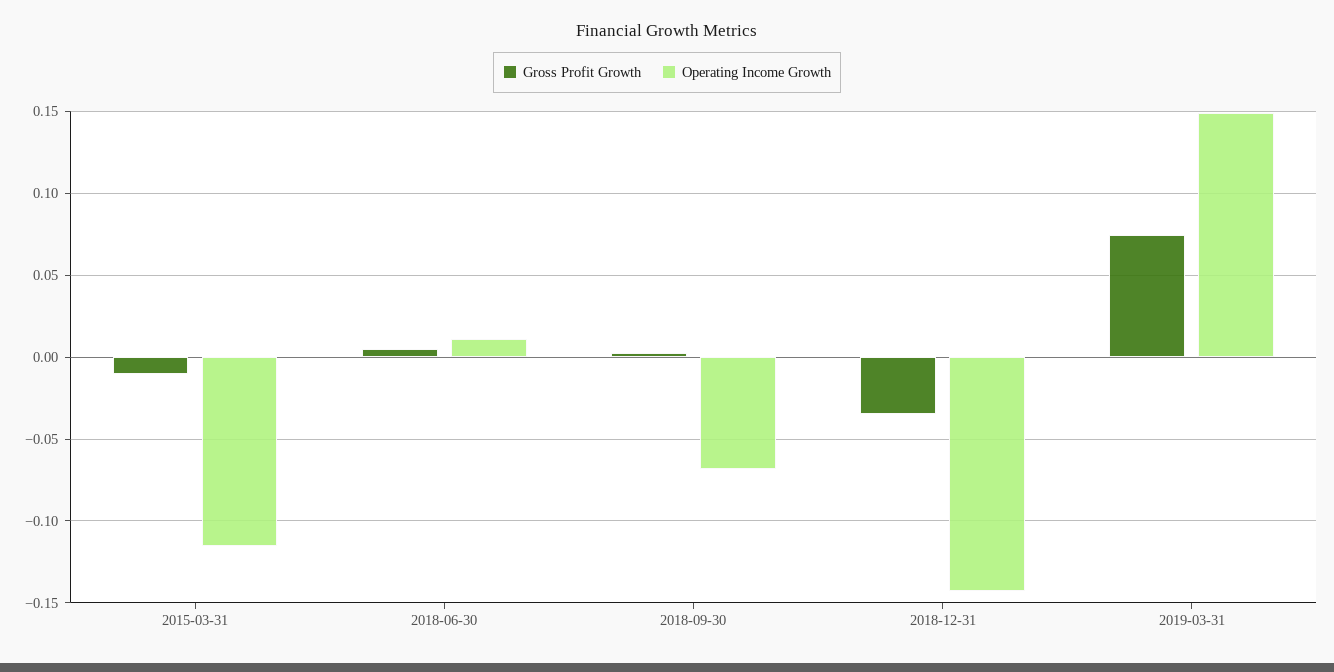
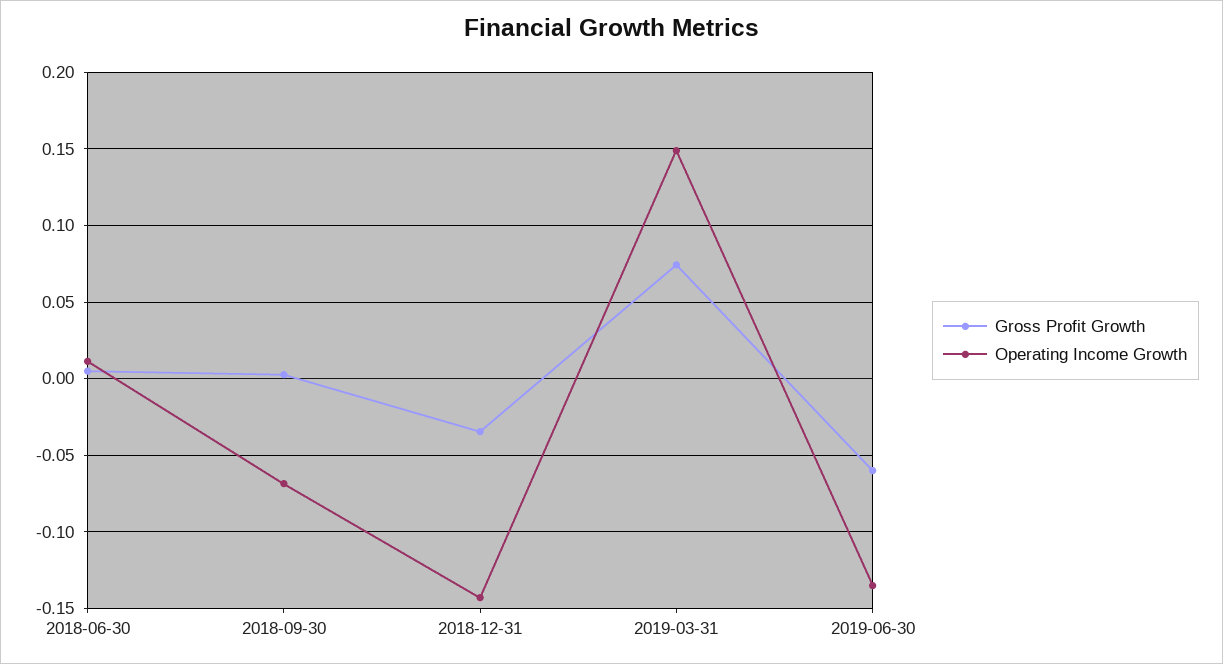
Gross Profit Growth, 2015-03-31: -0.01 -> none
Operating Income Growth, 2015-03-31: -0.115 -> none
Gross Profit Growth, 2019-06-30: none -> -0.06
Operating Income Growth, 2019-06-30: none -> -0.135

